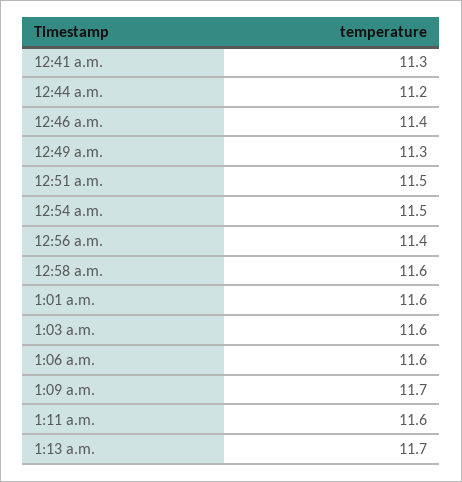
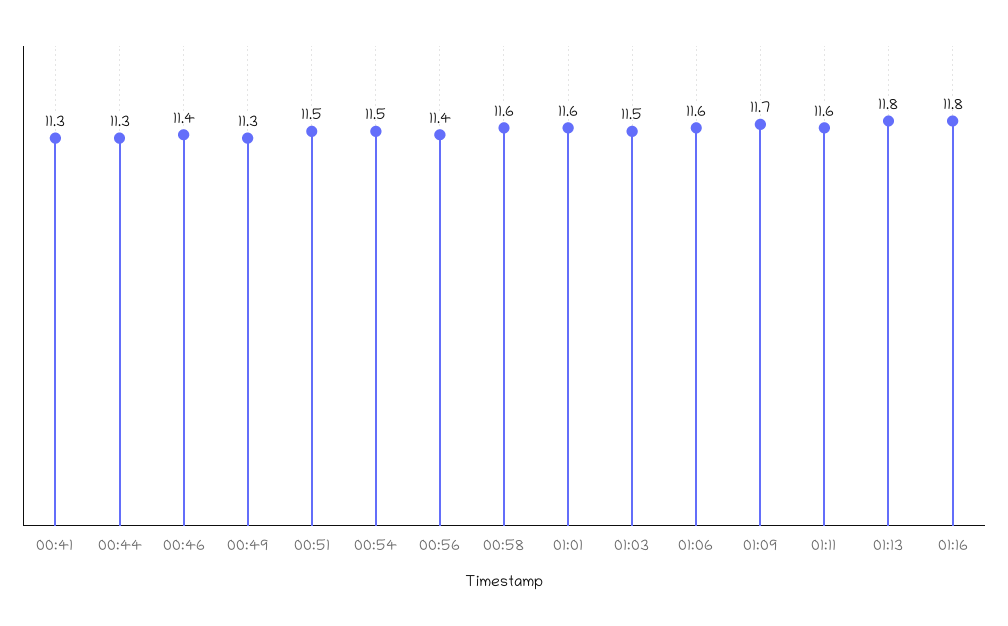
12:44 a.m.: 11.2 -> 11.3
1:03 a.m.: 11.6 -> 11.5
1:13 a.m.: 11.7 -> 11.8
01:16: none -> 11.8

